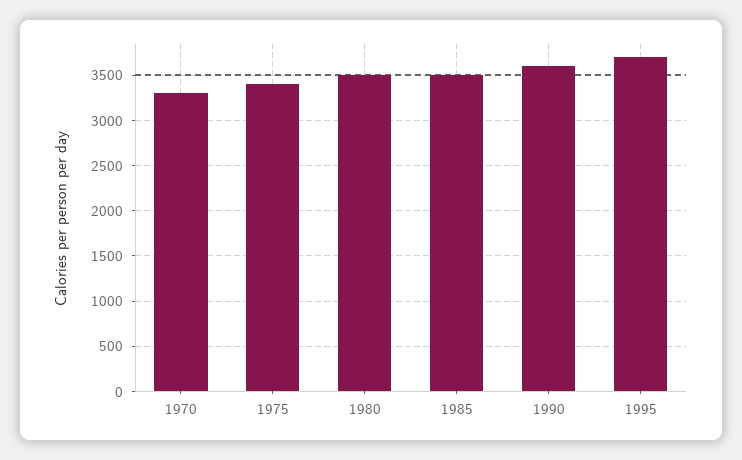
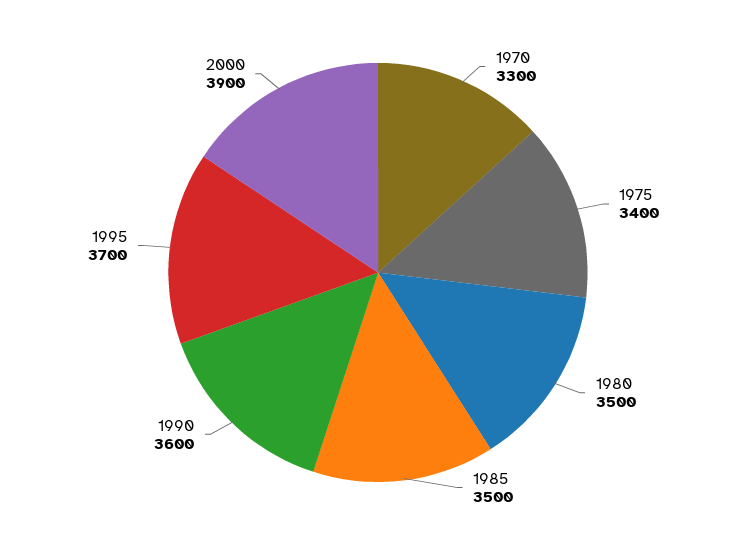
2000: none -> 3900

